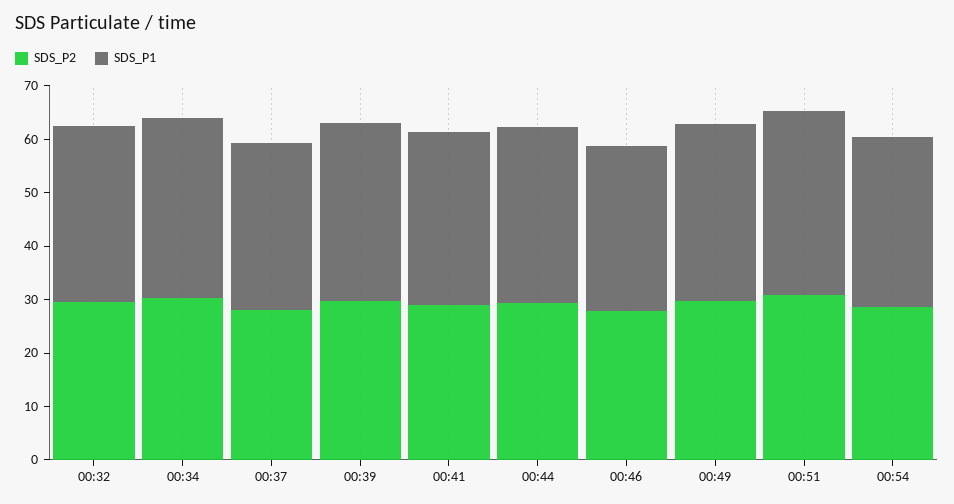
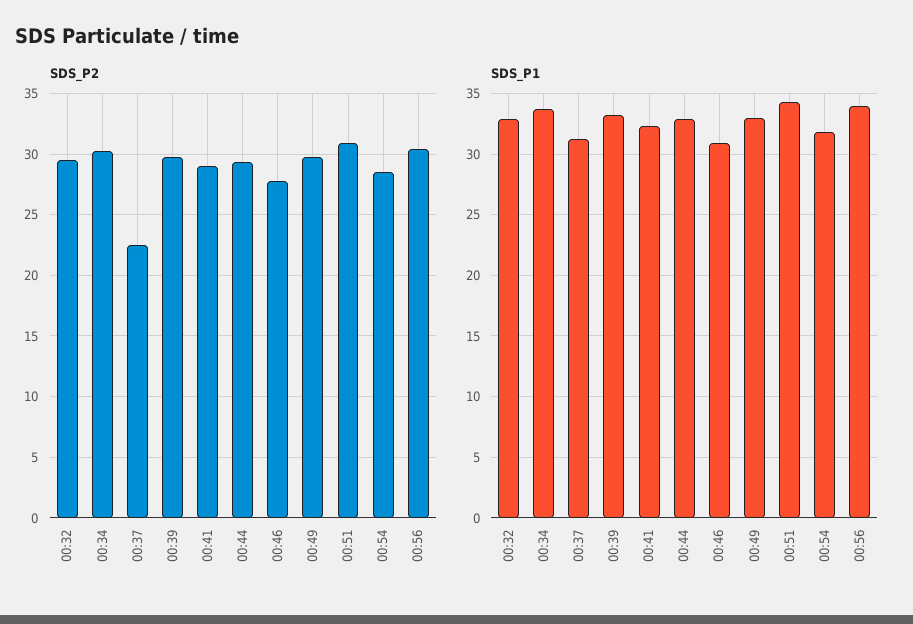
SDS_P2, 00:37: 28 -> 22.5
SDS_P2, 00:56: none -> 30.5
SDS_P1, 00:56: none -> 34

